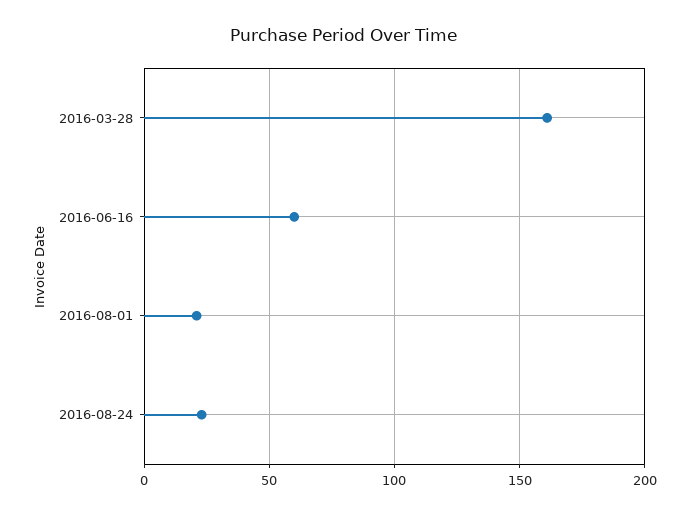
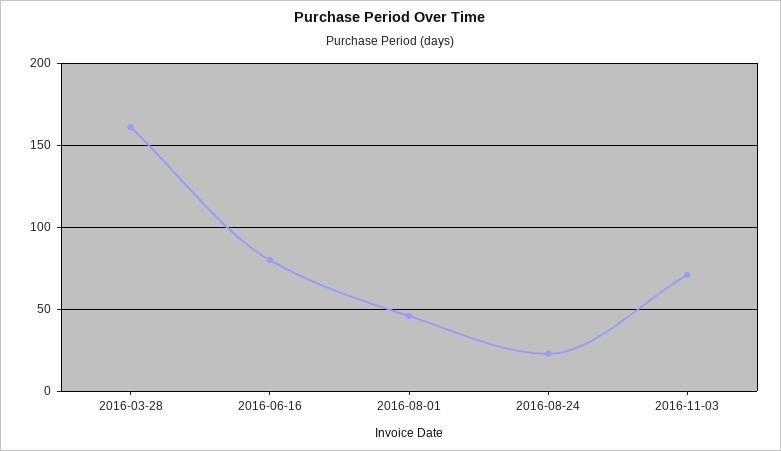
2016-06-16: 60 -> 80
2016-08-01: 20 -> 45
2016-11-03: none -> 70

